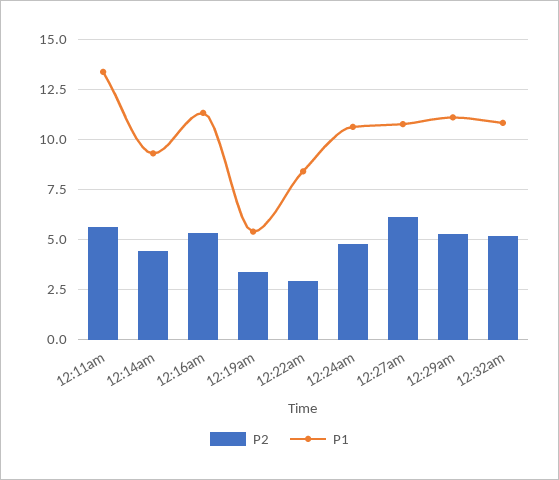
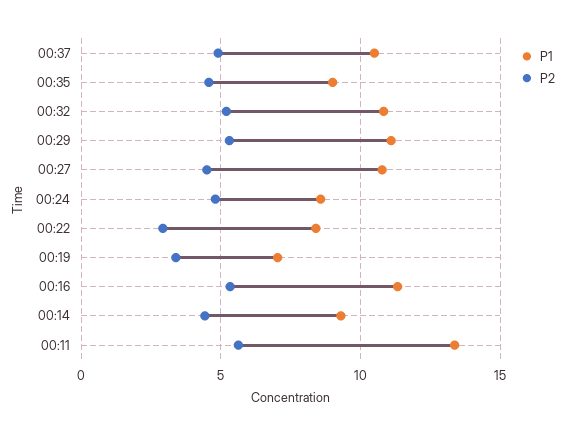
P1, 12:19am: 5.5 -> 7
P1, 12:24am: 10.5 -> 8.5
P2, 12:27am: 6 -> 4.5
P1, 00:37: none -> 10.5
P2, 00:37: none -> 5
P1, 00:35: none -> 9
P2, 00:35: none -> 4.5

